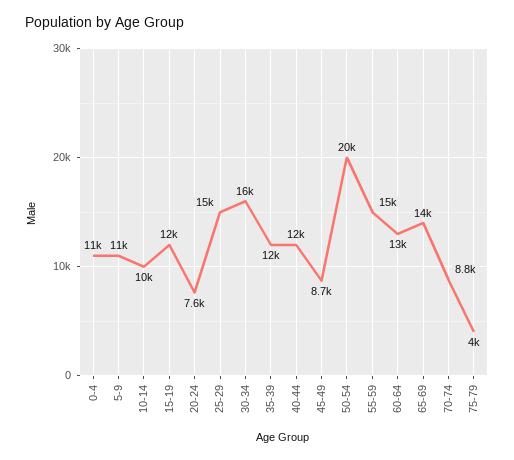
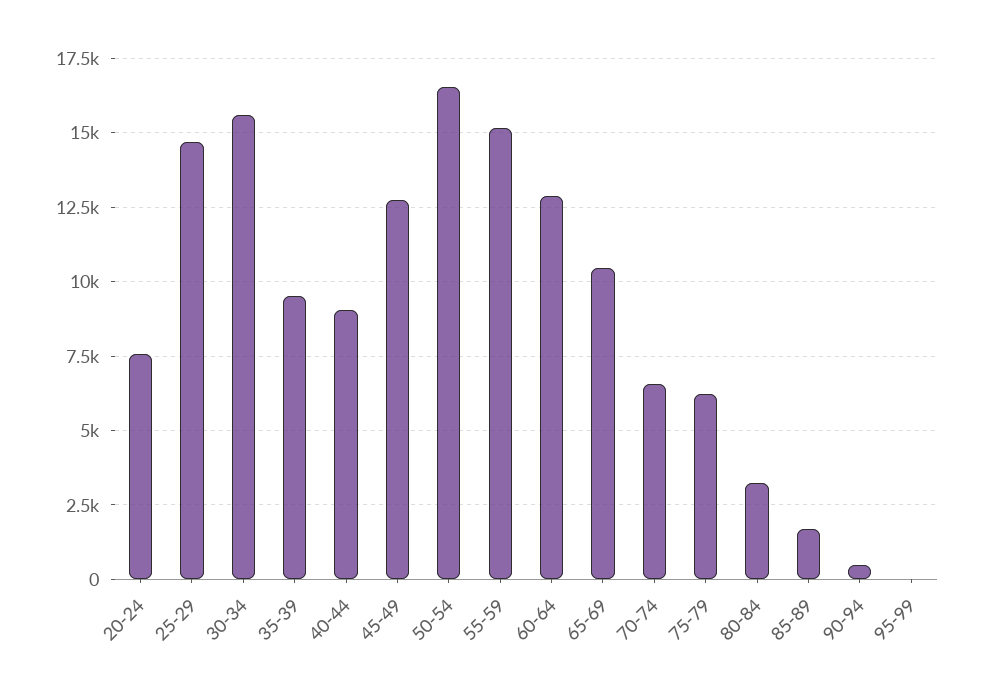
0-4: 11000 -> none
5-9: 11000 -> none
10-14: 10000 -> none
15-19: 12000 -> none
35-39: 12000 -> 9500
40-44: 12000 -> 9000
45-49: 8700 -> 12750
50-54: 20000 -> 16500
65-69: 14000 -> 10500
70-74: 8800 -> 6500
75-79: 4000 -> 6250
80-84: none -> 3250
85-89: none -> 1750
90-94: none -> 500
95-99: none -> 0

